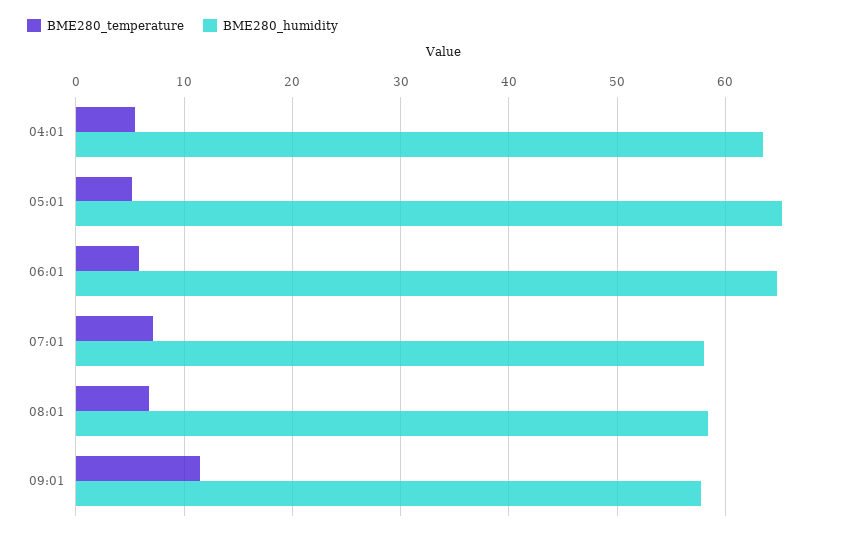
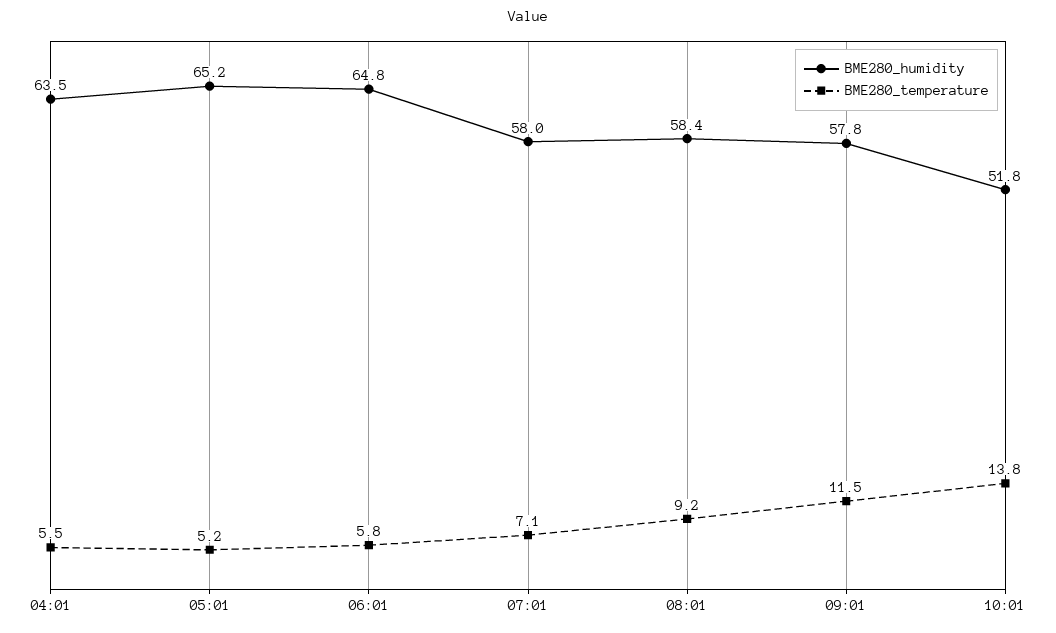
BME280_temperature, 08:01: 7 -> 9.2
BME280_humidity, 10:01: none -> 51.8
BME280_temperature, 10:01: none -> 13.8

